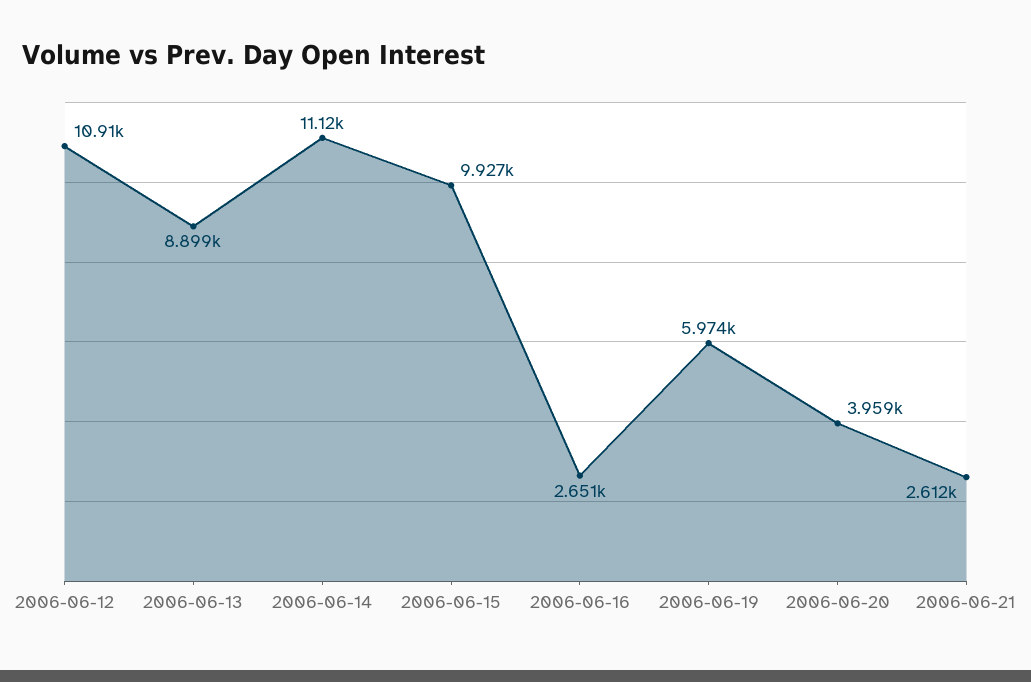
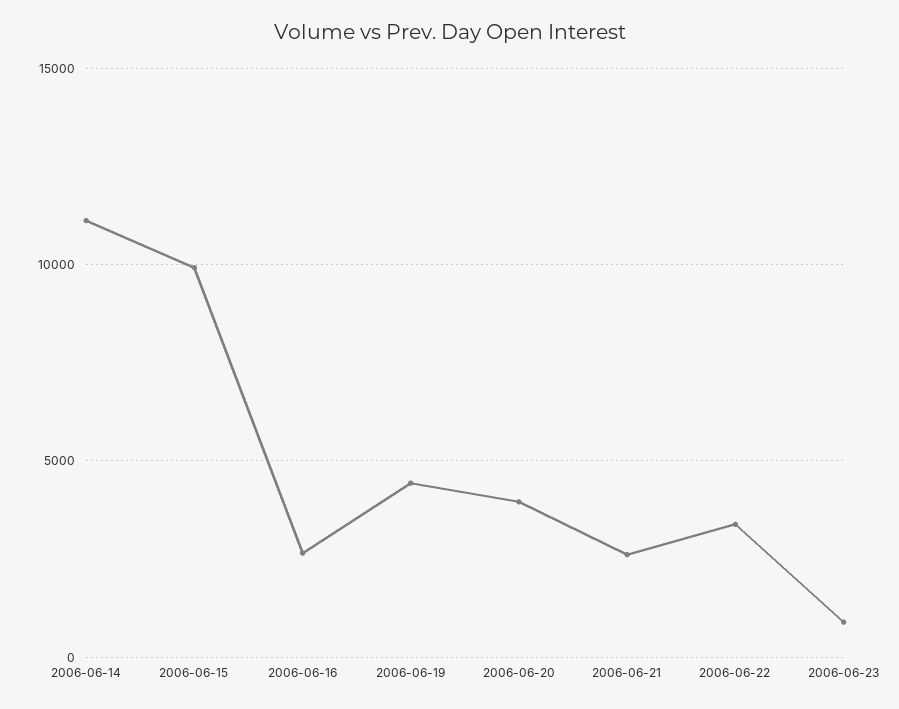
2006-06-12: 10910 -> none
2006-06-13: 8899 -> none
2006-06-19: 5974 -> 4500
2006-06-22: none -> 3500
2006-06-23: none -> 1000

